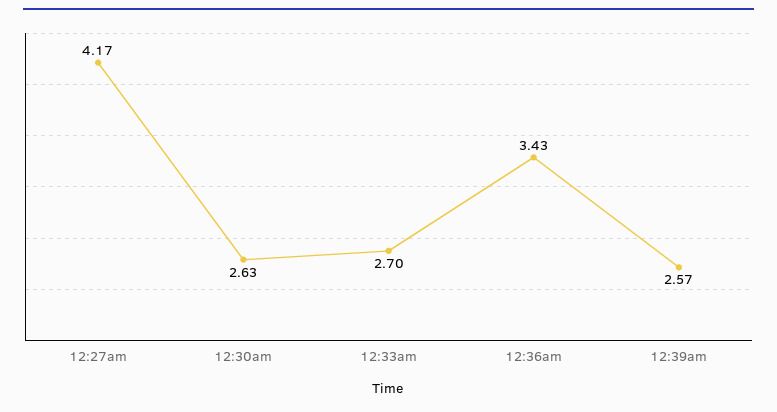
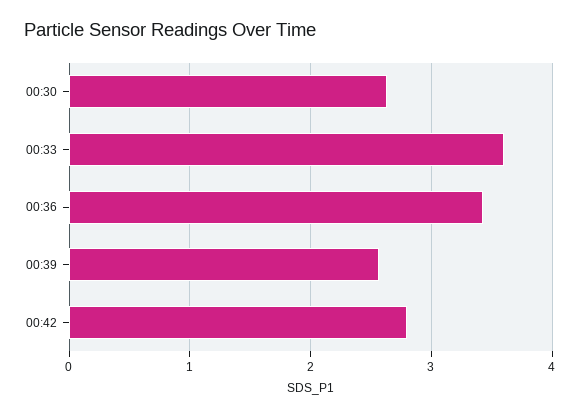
12:27am: 4.17 -> none
12:33am: 2.7 -> 3.6
00:42: none -> 2.8

